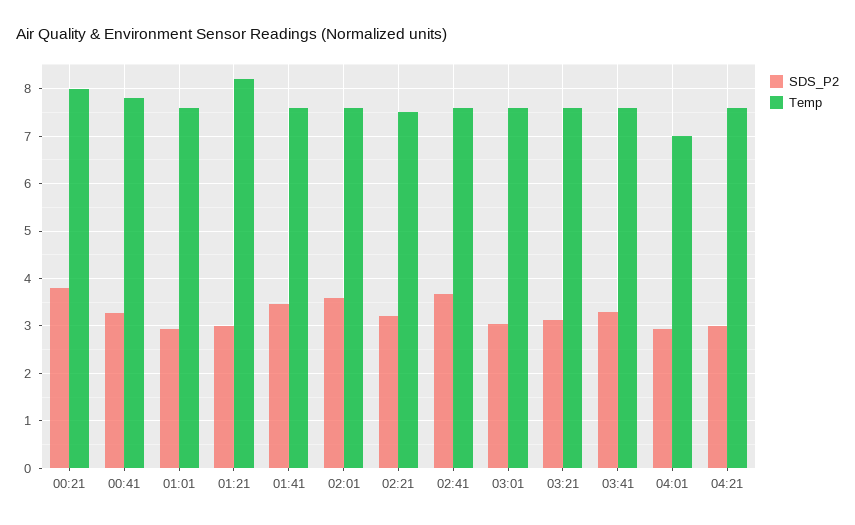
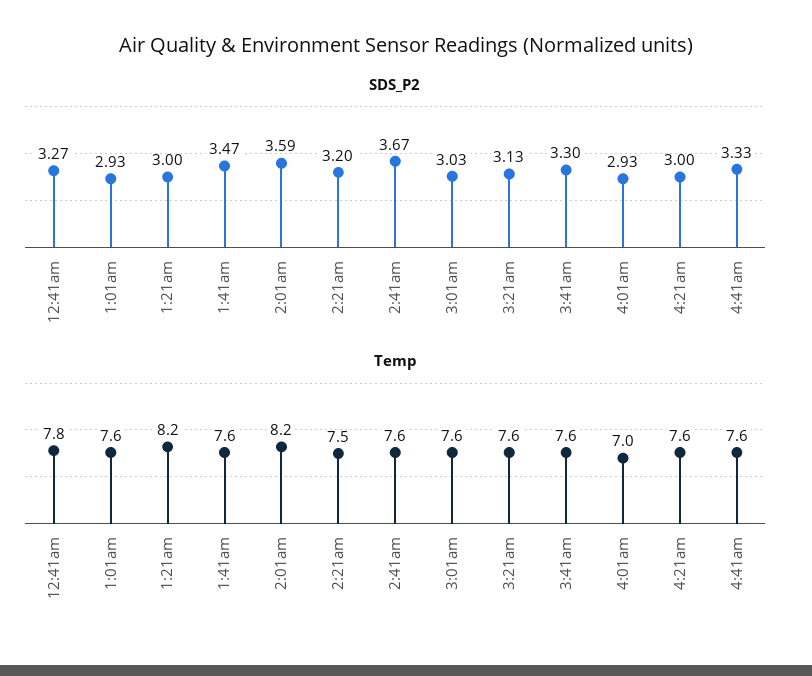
SDS_P2, 00:21: 3.8 -> none
Temp, 00:21: 8 -> none
Temp, 02:01: 7.6 -> 8.2
SDS_P2, 4:41am: none -> 3.33
Temp, 4:41am: none -> 7.6

